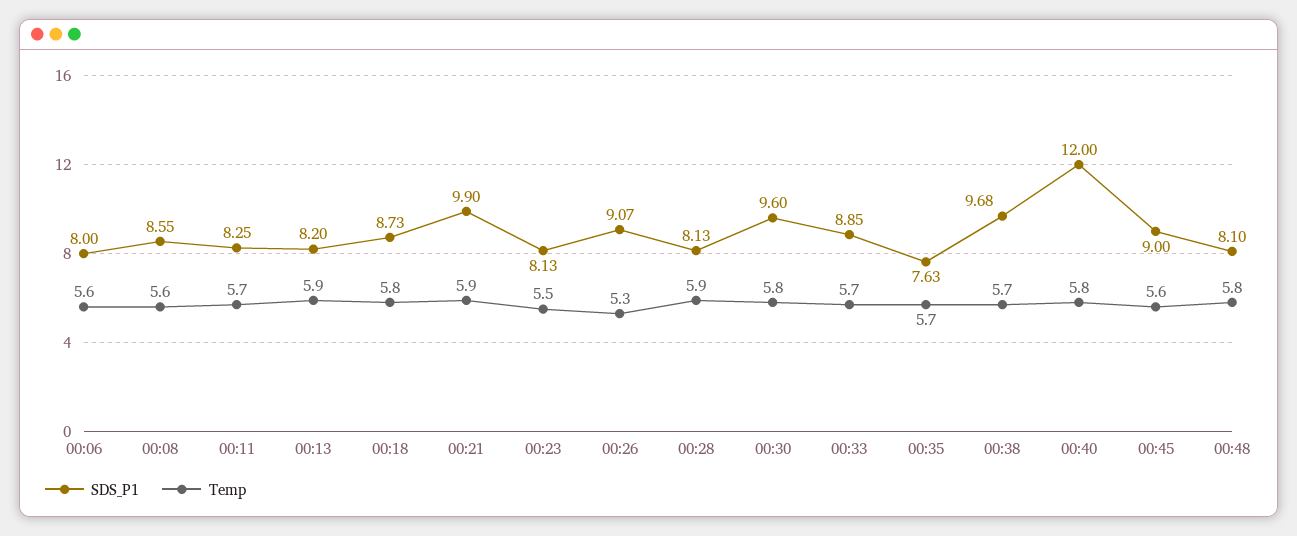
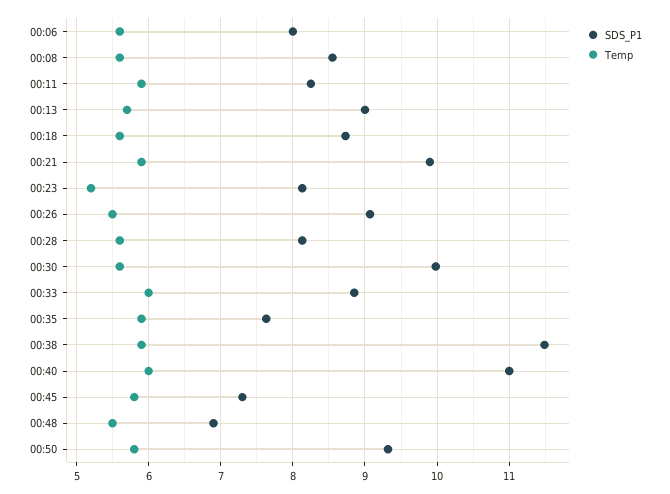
Temp, 00:11: 5.7 -> 5.9
SDS_P1, 00:13: 8.2 -> 9
Temp, 00:13: 5.9 -> 5.7
Temp, 00:18: 5.8 -> 5.6
Temp, 00:23: 5.5 -> 5.2
Temp, 00:26: 5.3 -> 5.5
Temp, 00:28: 5.9 -> 5.6
SDS_P1, 00:30: 9.6 -> 10
Temp, 00:30: 5.8 -> 5.6
Temp, 00:33: 5.7 -> 6
Temp, 00:35: 5.7 -> 5.9
SDS_P1, 00:38: 9.68 -> 11.5
Temp, 00:38: 5.7 -> 5.9
SDS_P1, 00:40: 12 -> 11
Temp, 00:40: 5.8 -> 6
SDS_P1, 00:45: 9 -> 7.3
Temp, 00:45: 5.6 -> 5.8
SDS_P1, 00:48: 8.1 -> 6.9
Temp, 00:48: 5.8 -> 5.5
SDS_P1, 00:50: none -> 9.3
Temp, 00:50: none -> 5.8

